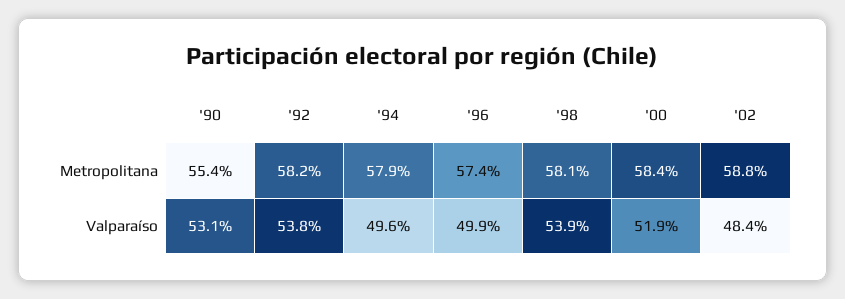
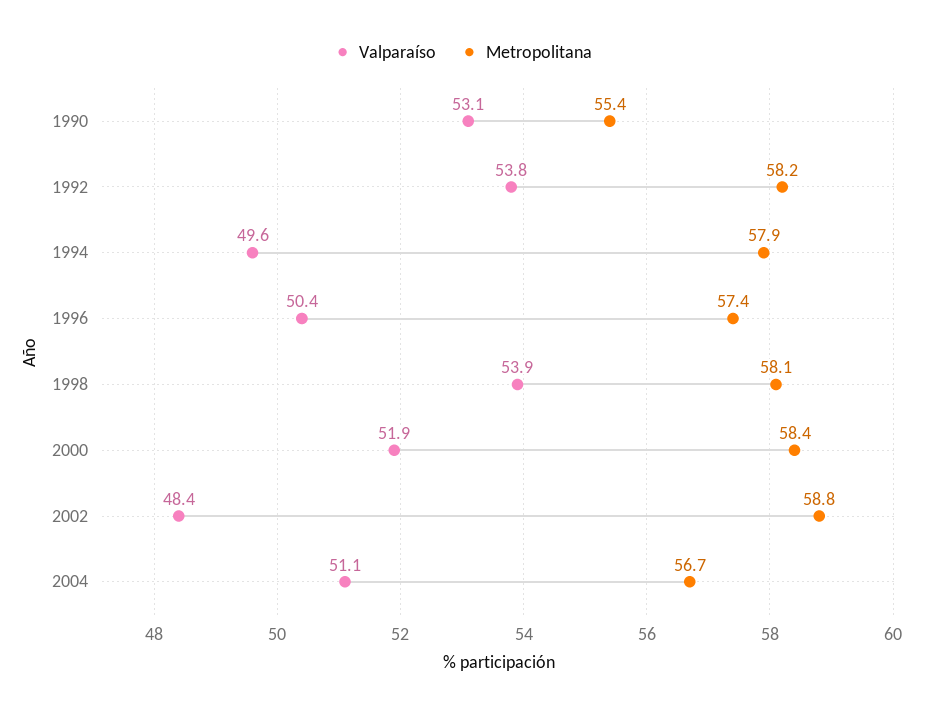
Valparaíso, '96: 49.9 -> 50.4
Valparaíso, 2004: none -> 51.1
Metropolitana, 2004: none -> 56.7

